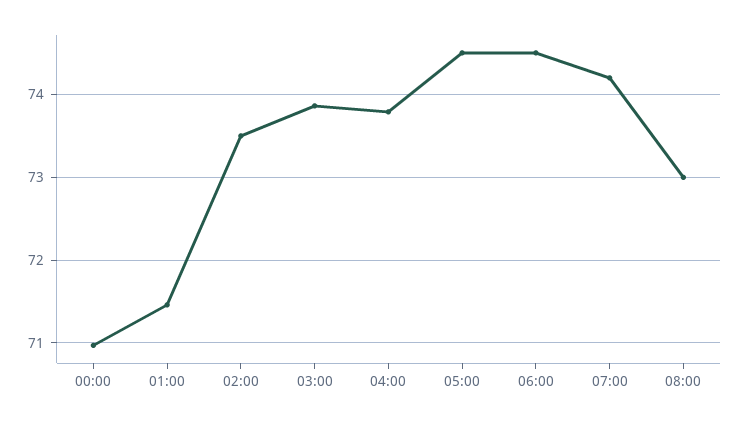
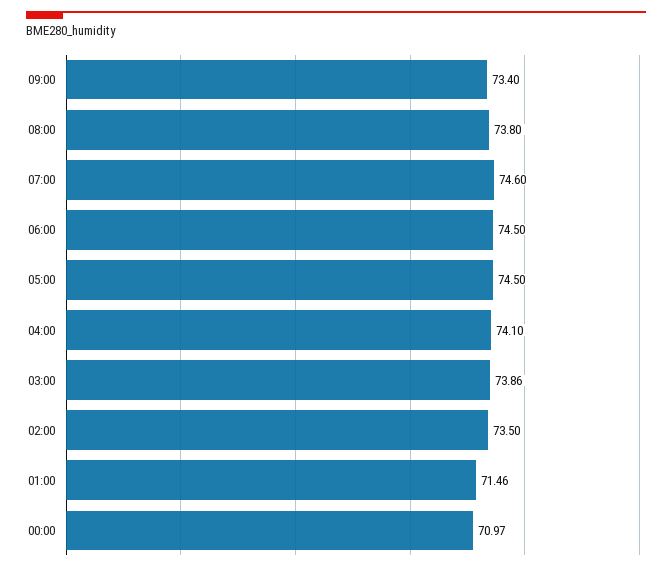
04:00: 73.8 -> 74.1
07:00: 74.2 -> 74.6
08:00: 73 -> 73.8
09:00: none -> 73.4

